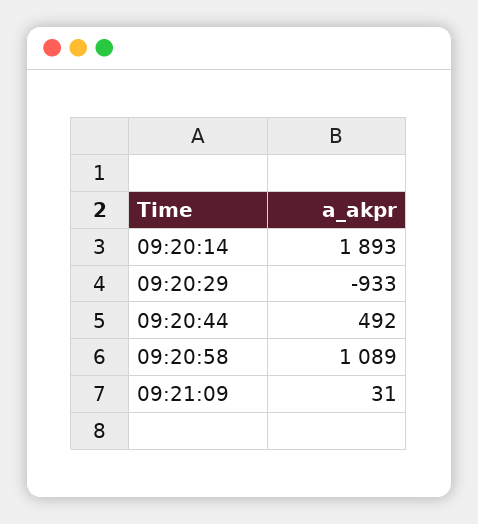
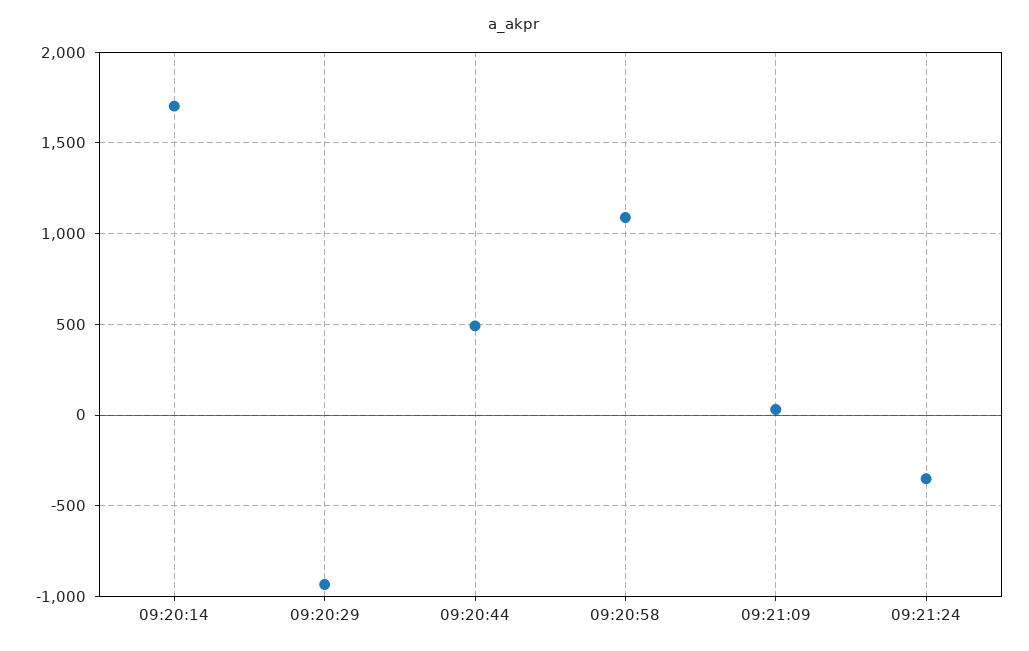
09:20:14: 1893 -> 1700
09:21:24: none -> -350

